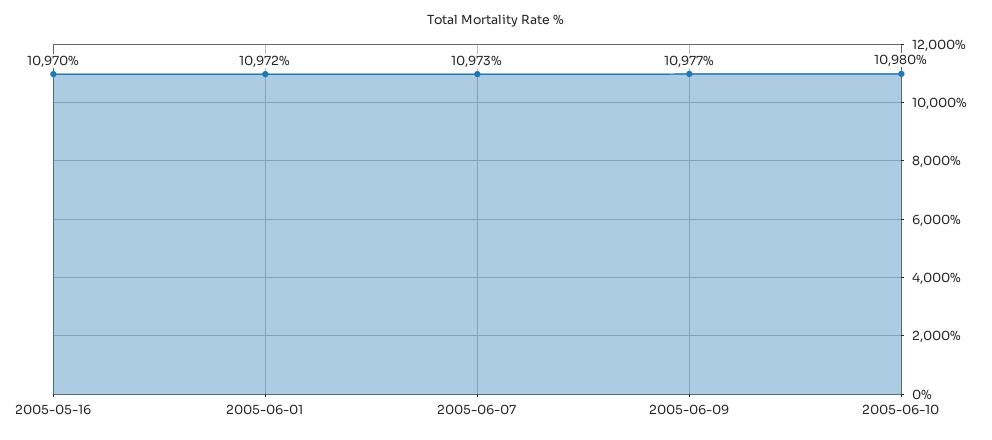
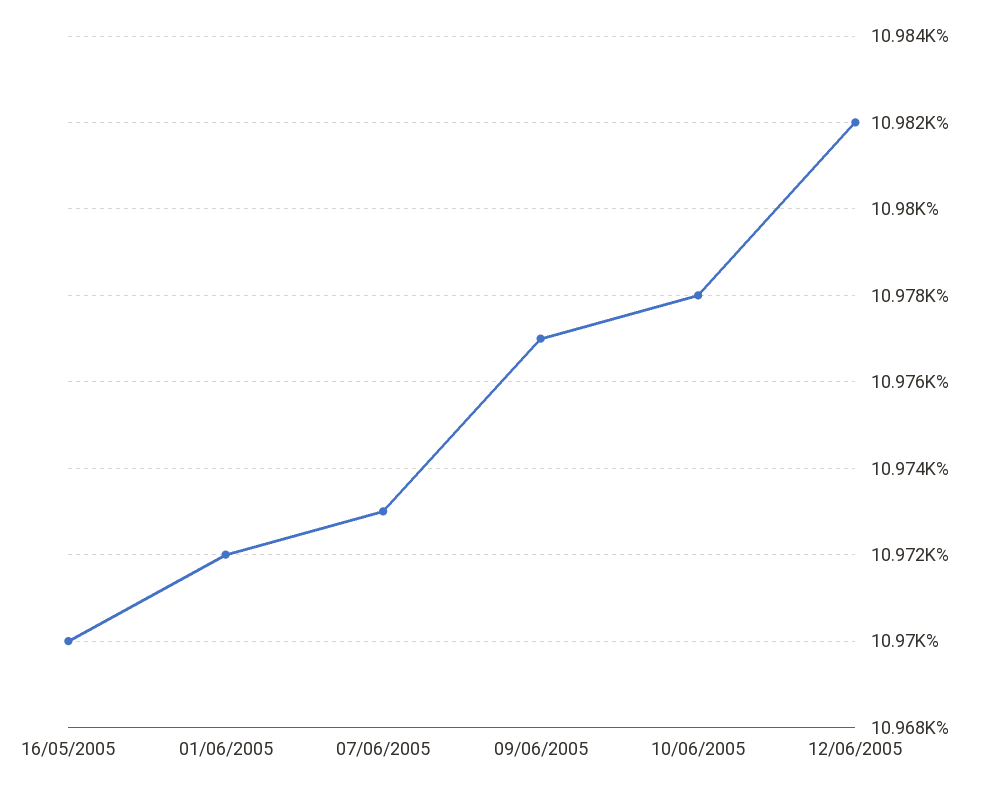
2005-06-10: 10980 -> 10978
12/06/2005: none -> 10982

